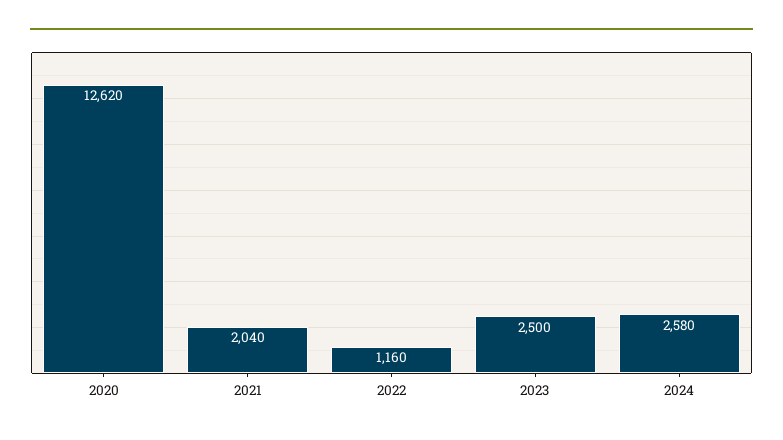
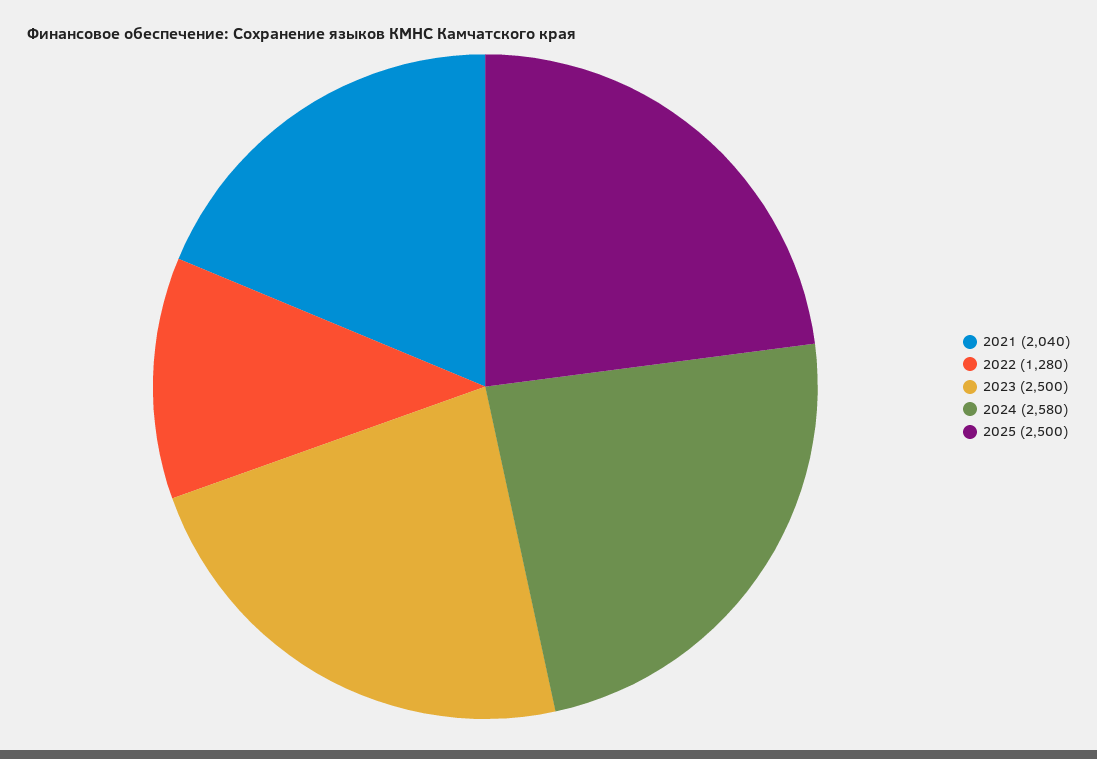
2020: 12620 -> none
2022: 1160 -> 1280
2025: none -> 2500

